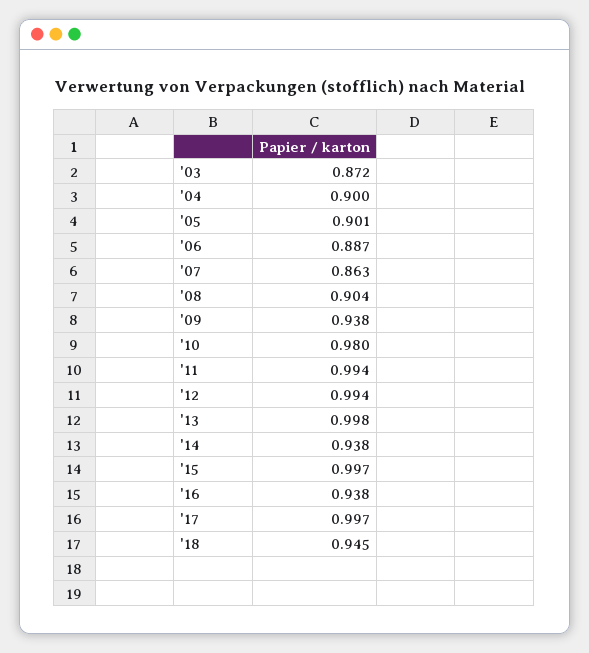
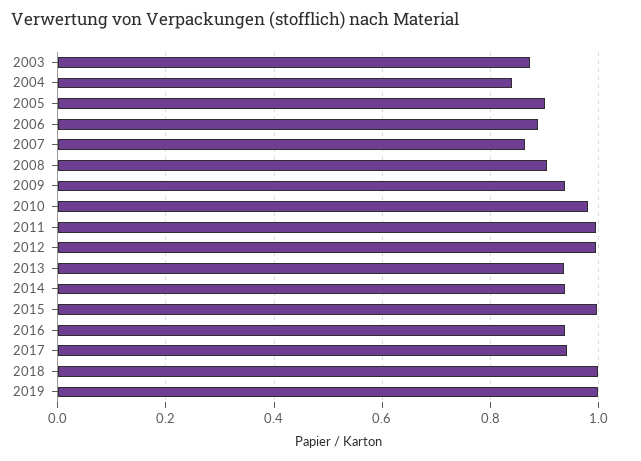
'04: 0.9 -> 0.84
'13: 0.998 -> 0.94
'17: 0.997 -> 0.94
'18: 0.945 -> 1
2019: none -> 1

